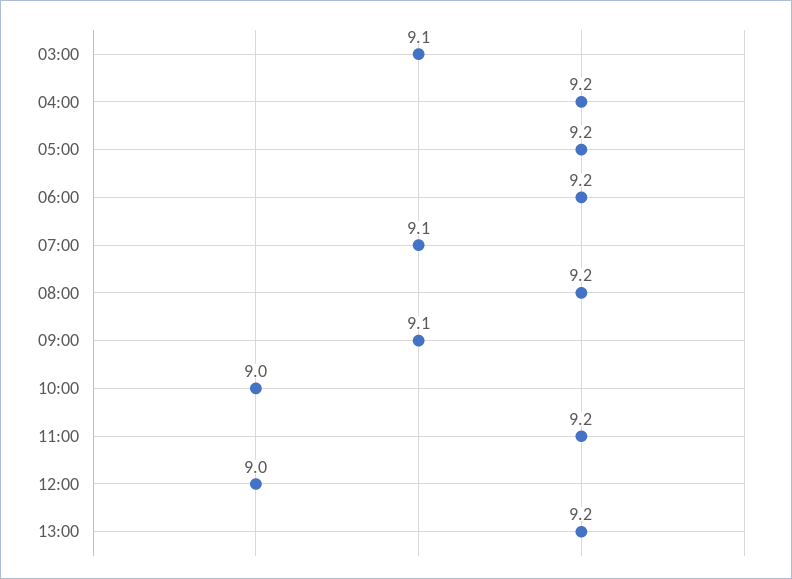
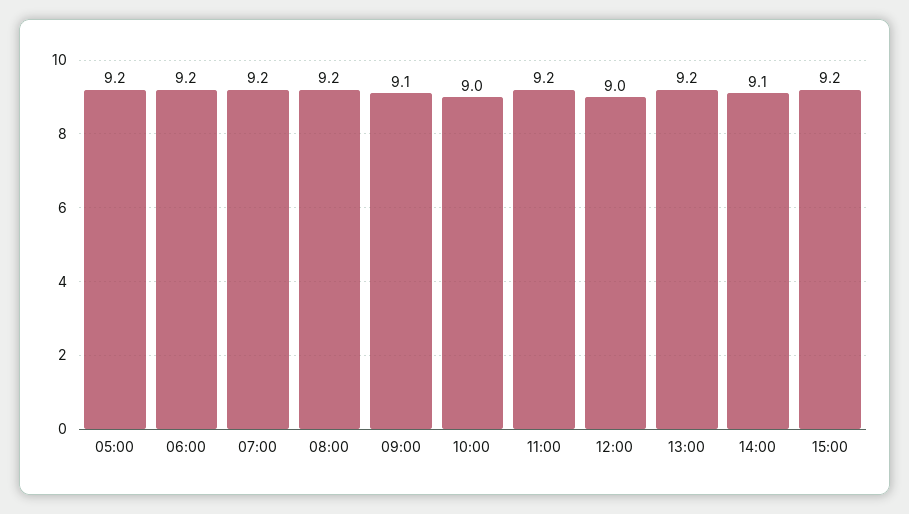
03:00: 9.1 -> none
04:00: 9.2 -> none
07:00: 9.1 -> 9.2
14:00: none -> 9.1
15:00: none -> 9.2

